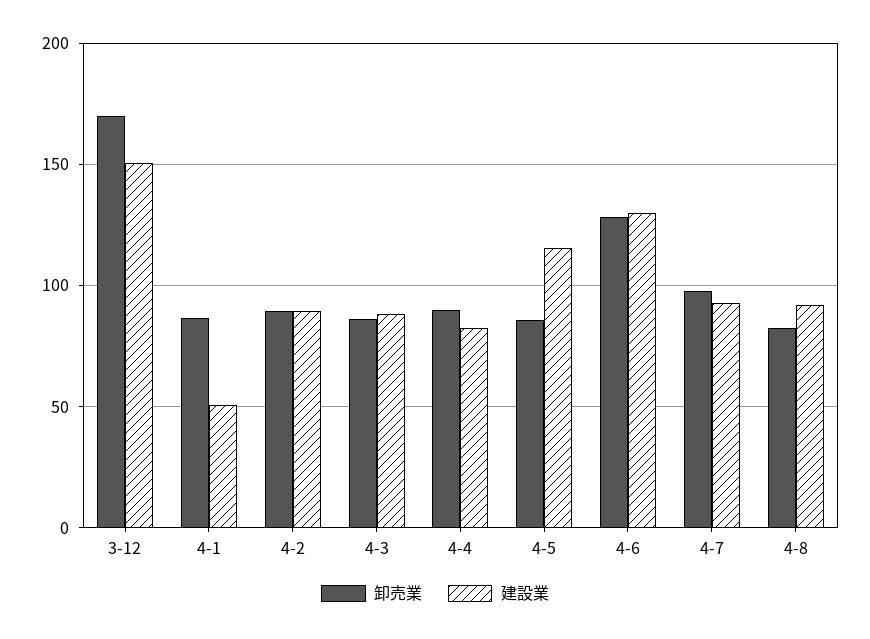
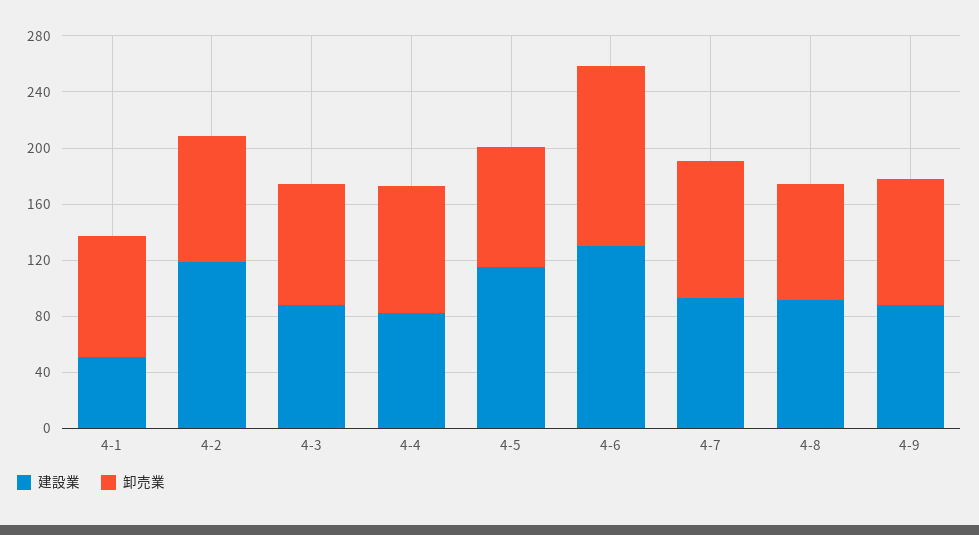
卸売業, 3-12: 170 -> none
建設業, 3-12: 150 -> none
建設業, 4-2: 90 -> 120
建設業, 4-9: none -> 90
卸売業, 4-9: none -> 90

